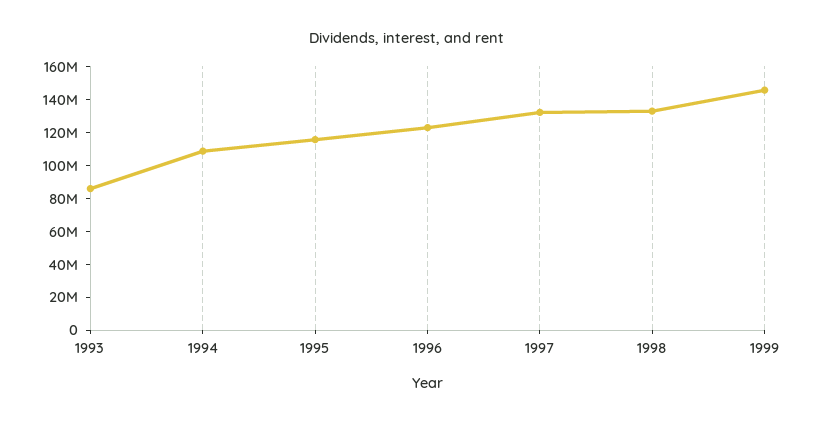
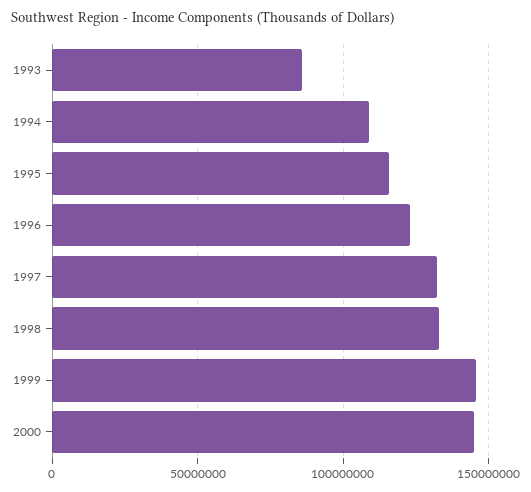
2000: none -> 145000000

